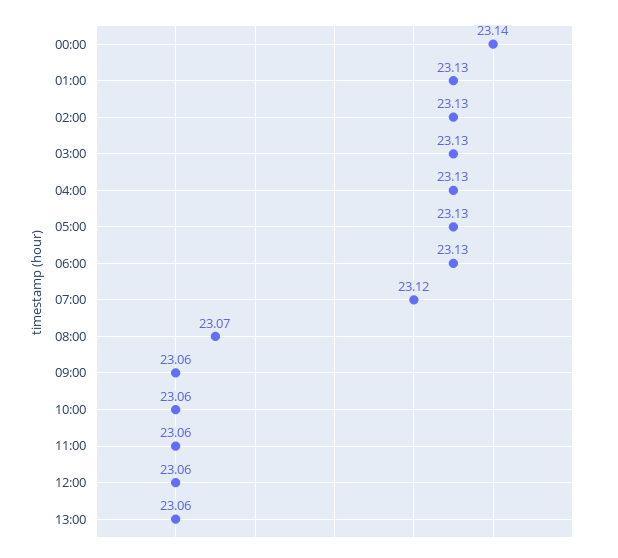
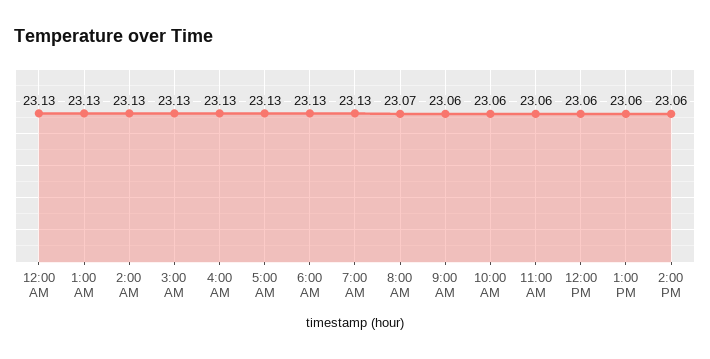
00:00: 23.14 -> 23.13
07:00: 23.12 -> 23.13
2:00 PM: none -> 23.06

